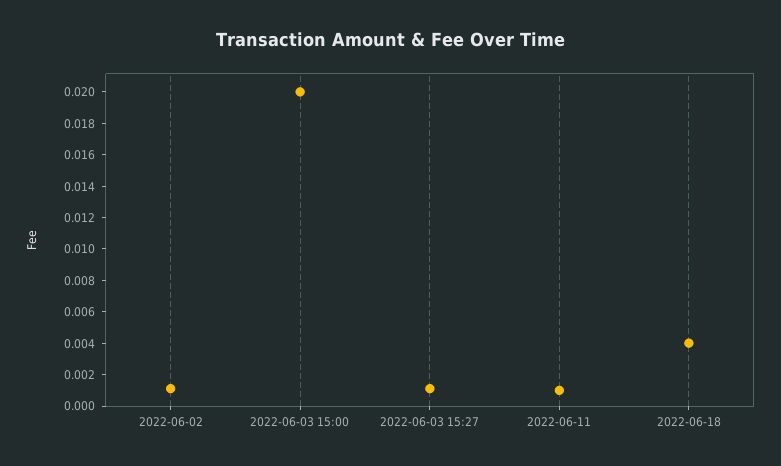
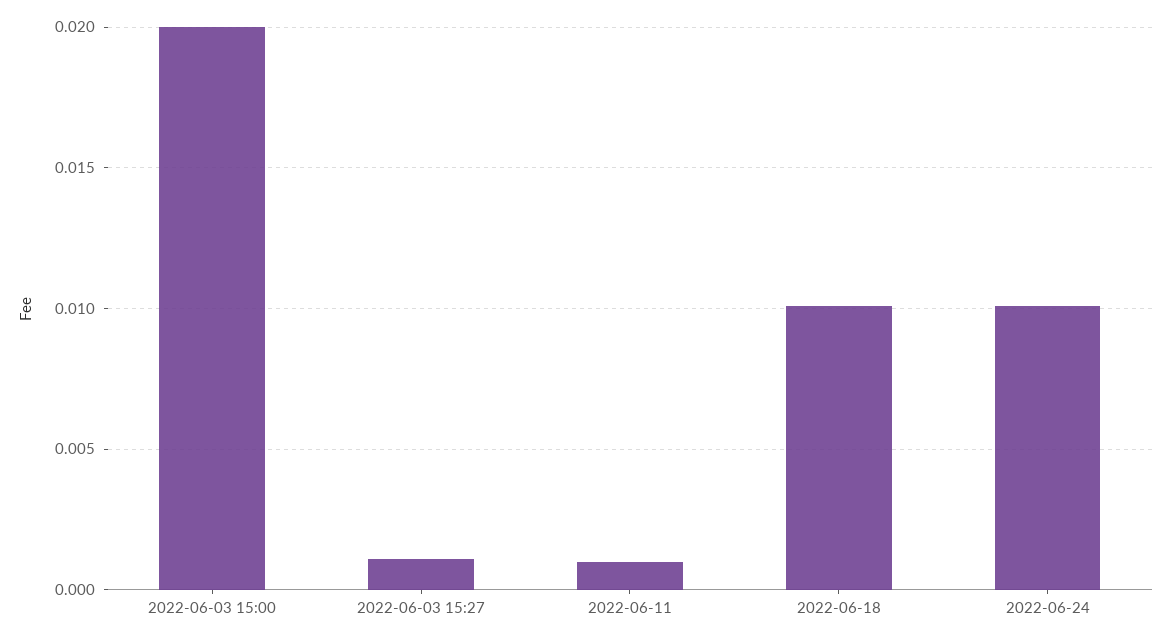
2022-06-02: 0.001 -> none
2022-06-18: 0.004 -> 0.01
2022-06-24: none -> 0.01

